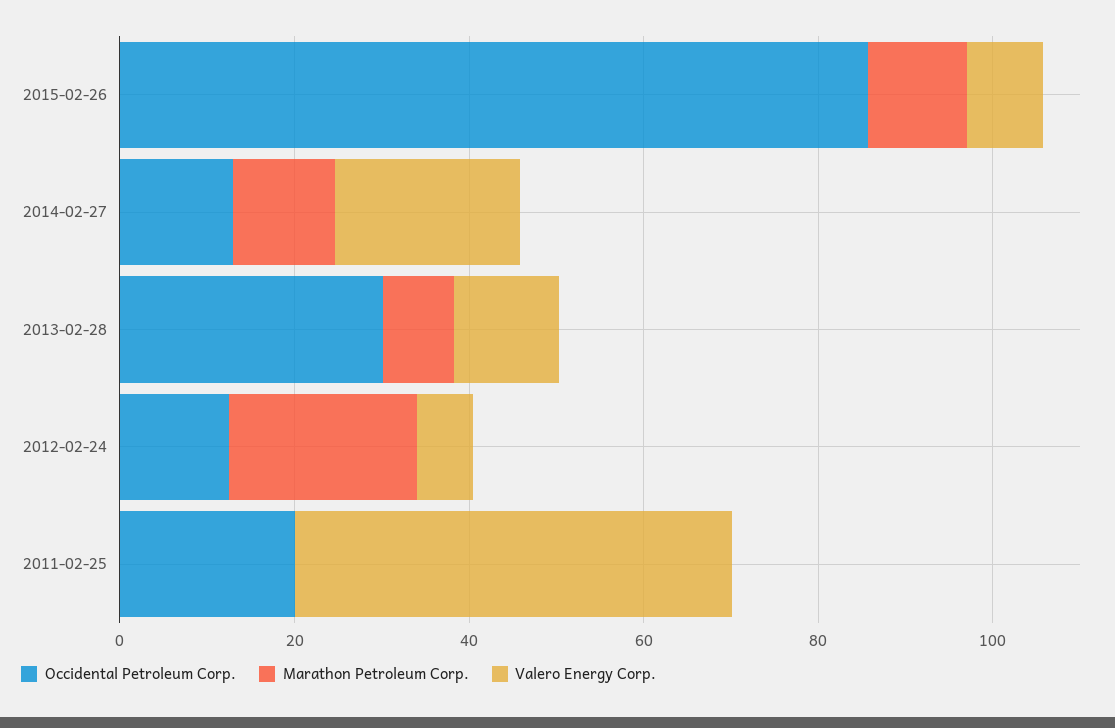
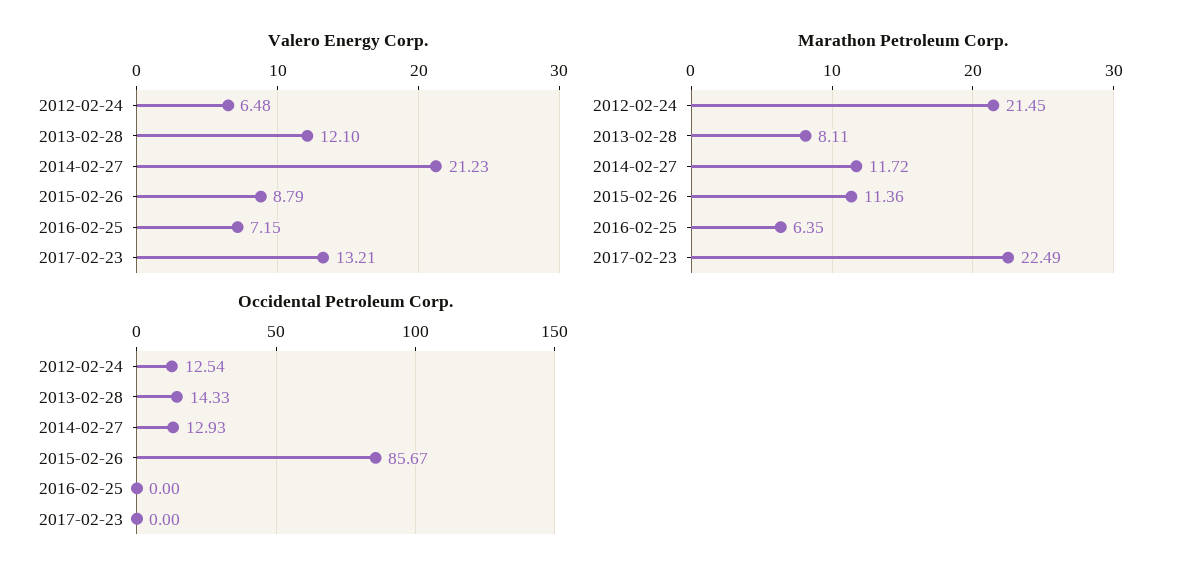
Occidental Petroleum Corp., 2013-02-28: 30 -> 14.33
Occidental Petroleum Corp., 2011-02-25: 20 -> none
Marathon Petroleum Corp., 2011-02-25: 0 -> none
Valero Energy Corp., 2011-02-25: 50 -> none
Valero Energy Corp., 2016-02-25: none -> 7.15
Valero Energy Corp., 2017-02-23: none -> 13.21
Marathon Petroleum Corp., 2016-02-25: none -> 6.35
Marathon Petroleum Corp., 2017-02-23: none -> 22.49
Occidental Petroleum Corp., 2016-02-25: none -> 0
Occidental Petroleum Corp., 2017-02-23: none -> 0

